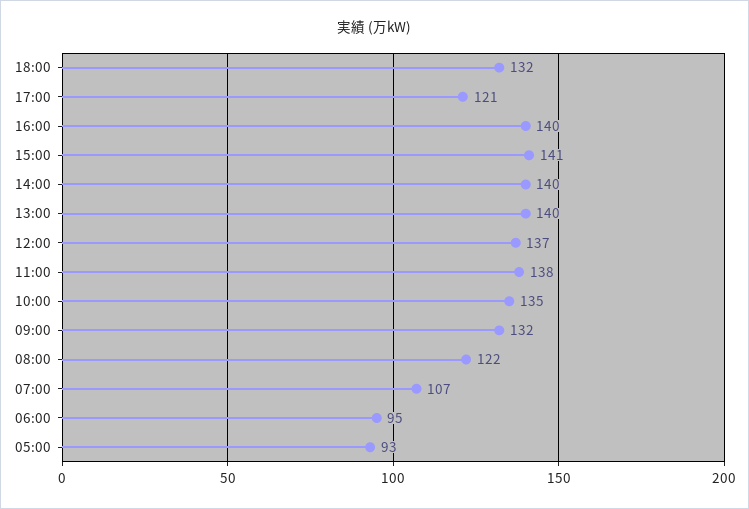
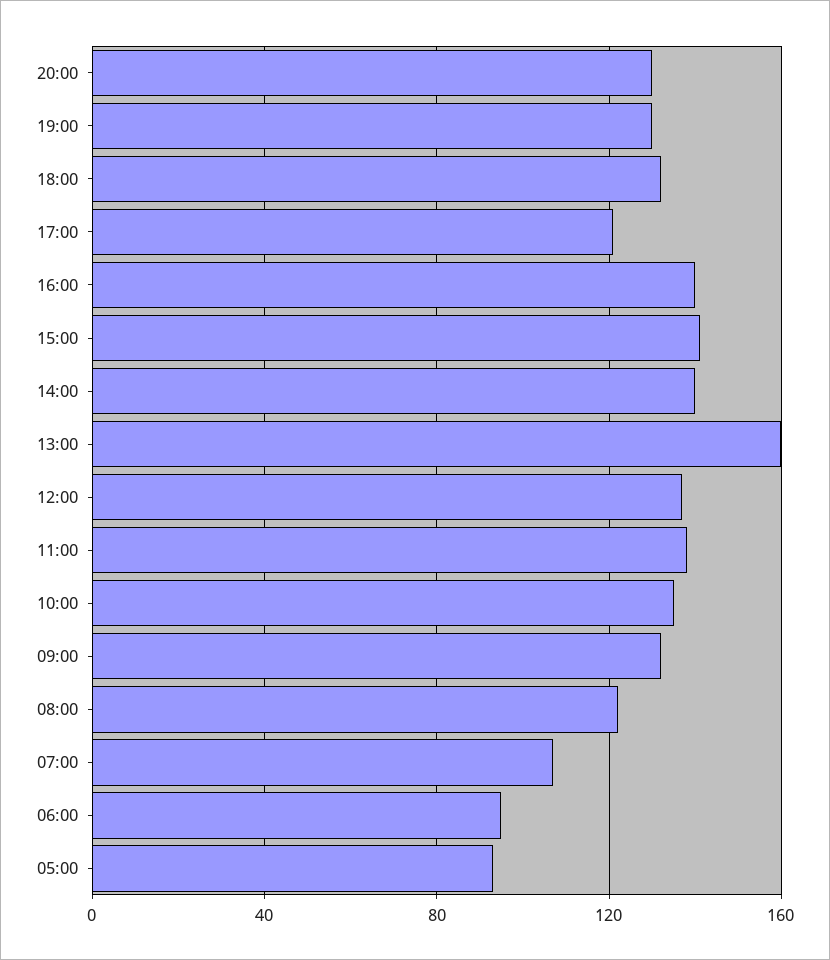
13:00: 140 -> 160
20:00: none -> 130
19:00: none -> 130

